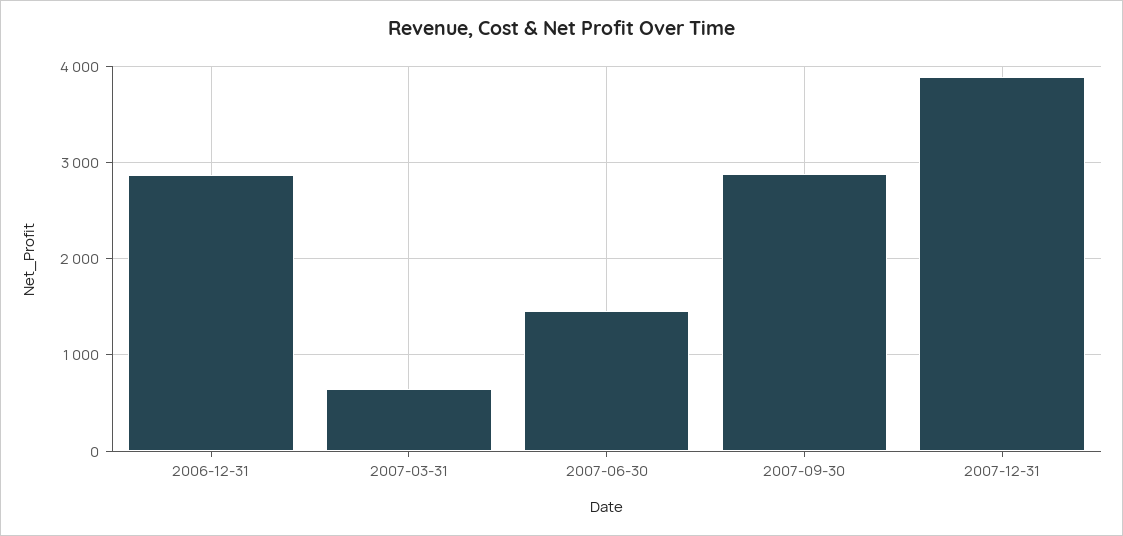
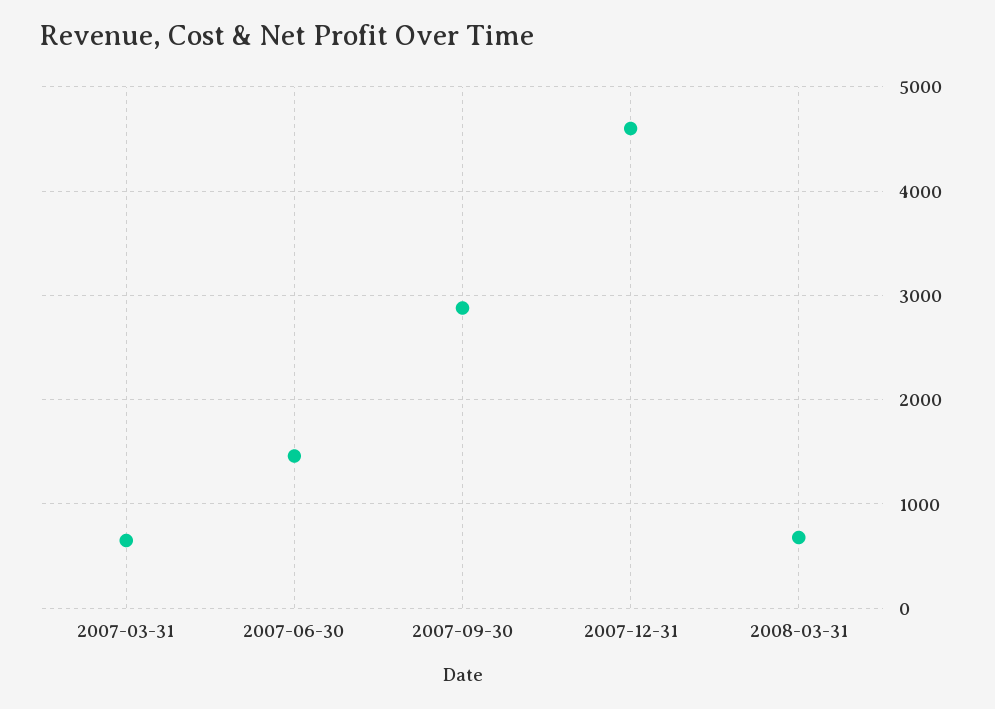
2006-12-31: 2900 -> none
2007-12-31: 3900 -> 4600
2008-03-31: none -> 700

